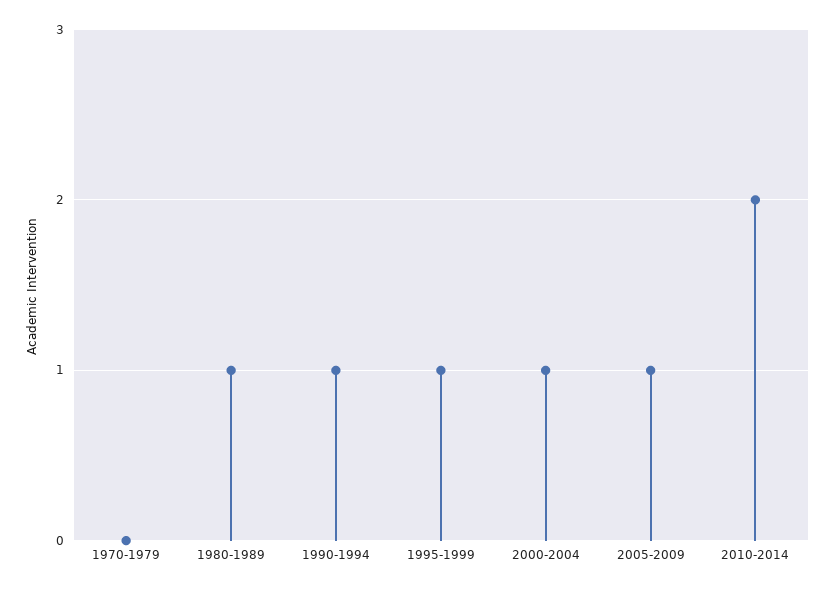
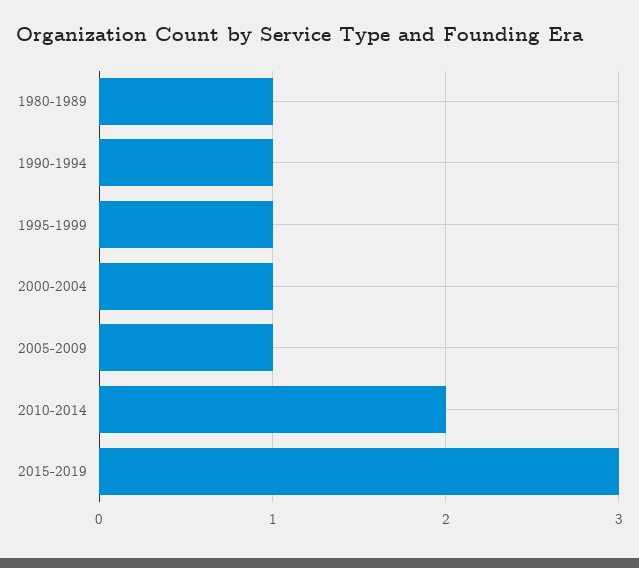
1970-1979: 0 -> none
2015-2019: none -> 3

